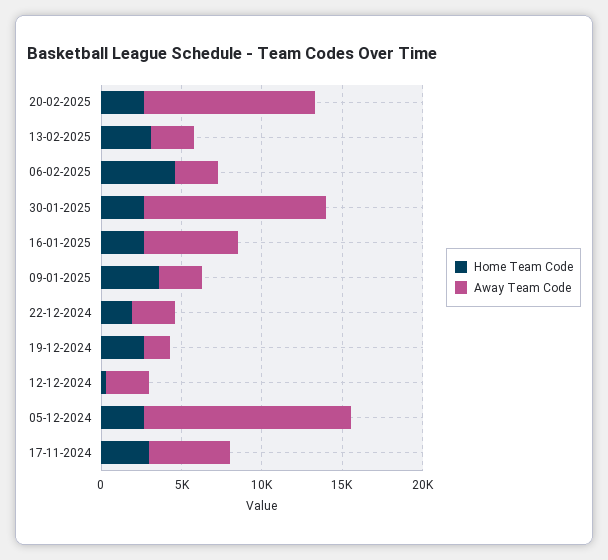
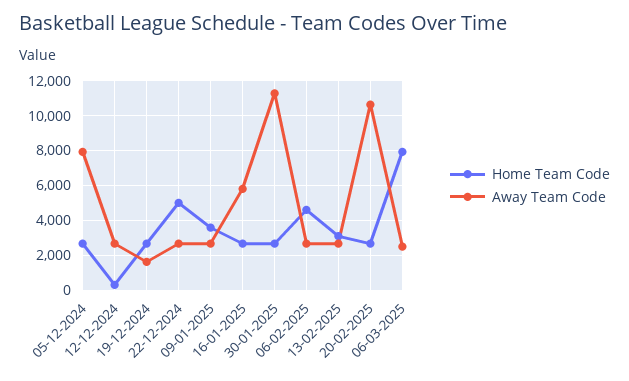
Home Team Code, 22-12-2024: 2000 -> 5000
Away Team Code, 05-12-2024: 13000 -> 8000
Home Team Code, 17-11-2024: 3000 -> none
Away Team Code, 17-11-2024: 5000 -> none
Home Team Code, 06-03-2025: none -> 8000
Away Team Code, 06-03-2025: none -> 2500

